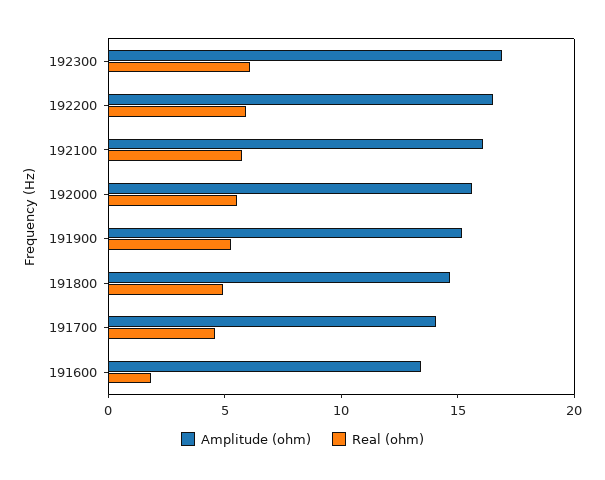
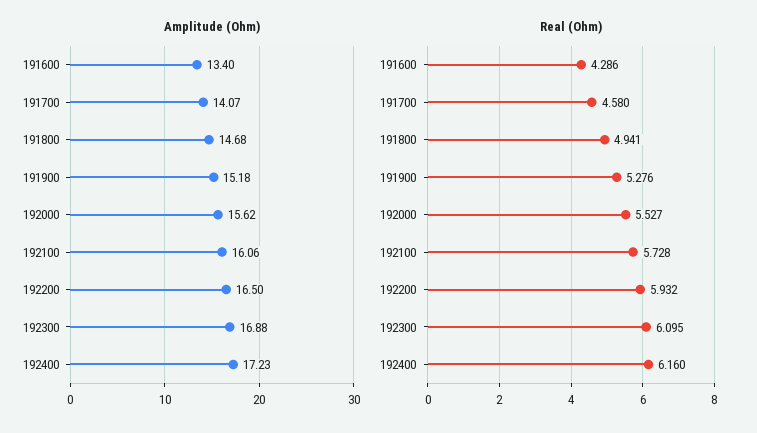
Real (ohm), 191600: 2 -> 4.286
Amplitude (ohm), 192400: none -> 17.23
Real (ohm), 192400: none -> 6.16

